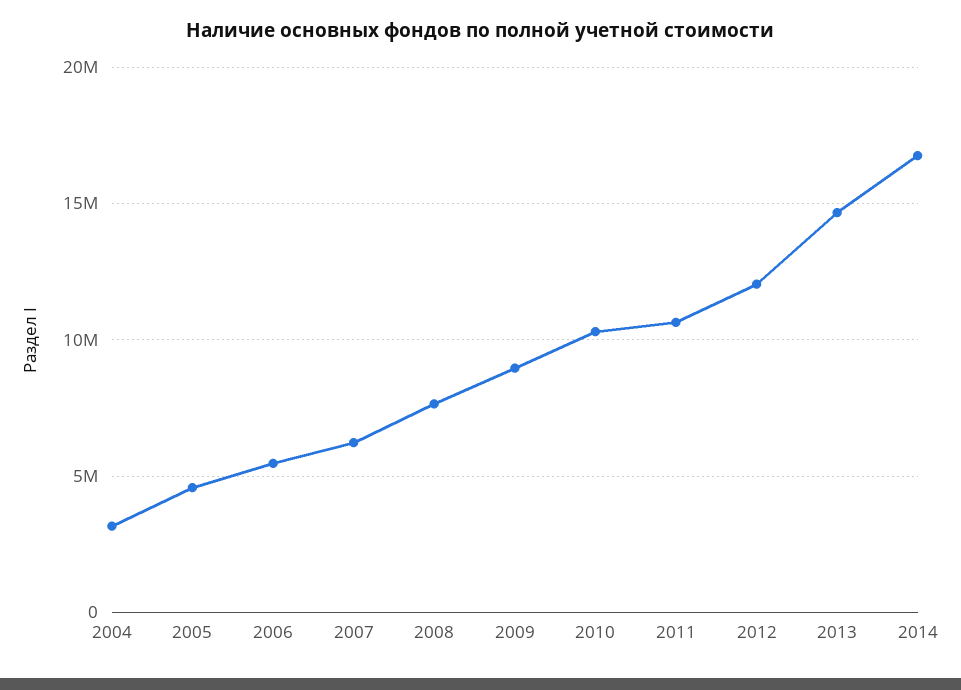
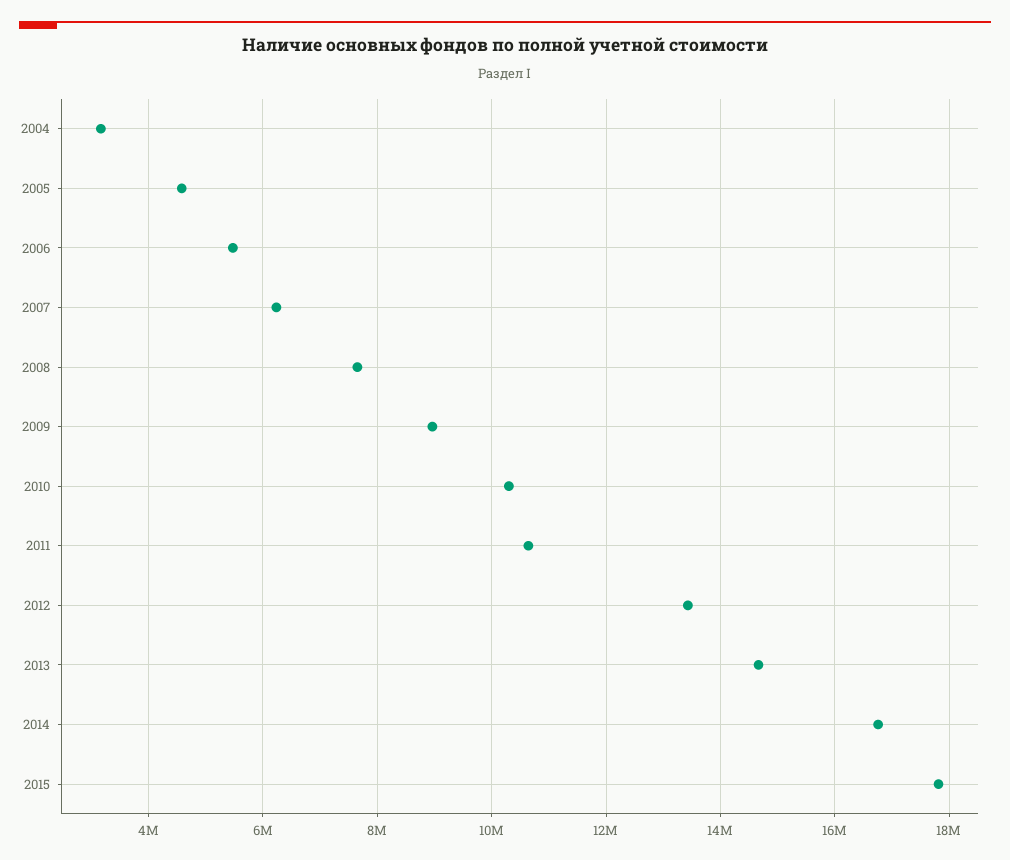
2012: 12000000 -> 13400000
2015: none -> 17800000

